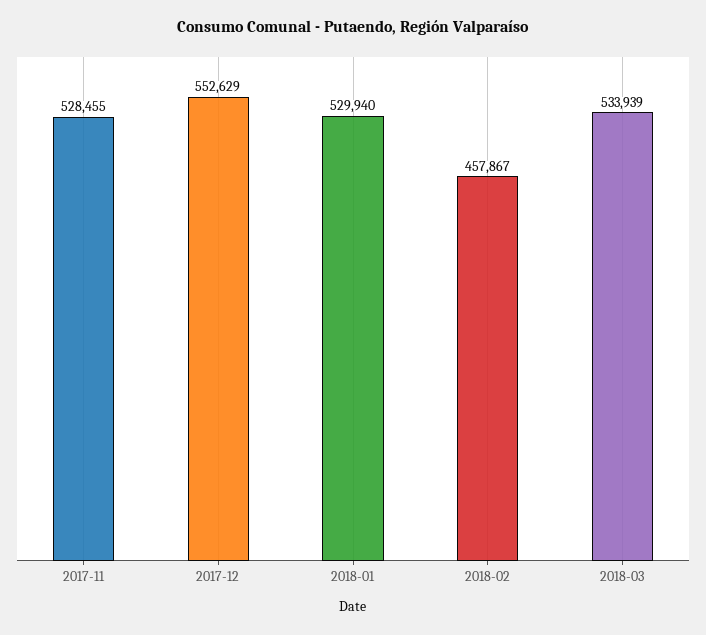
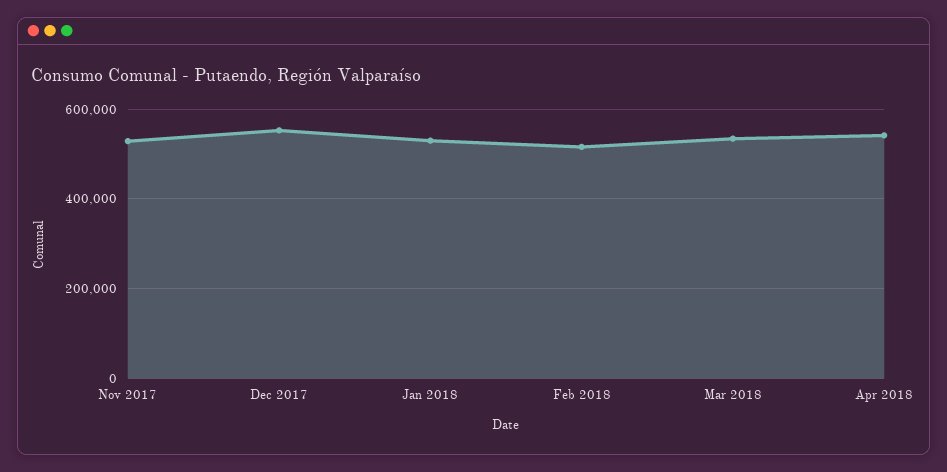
2018-02: 457867 -> 520000
Apr 2018: none -> 540000

